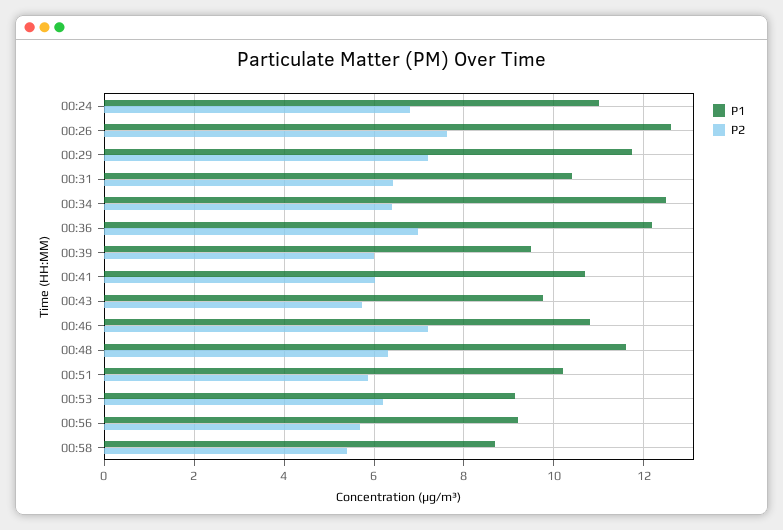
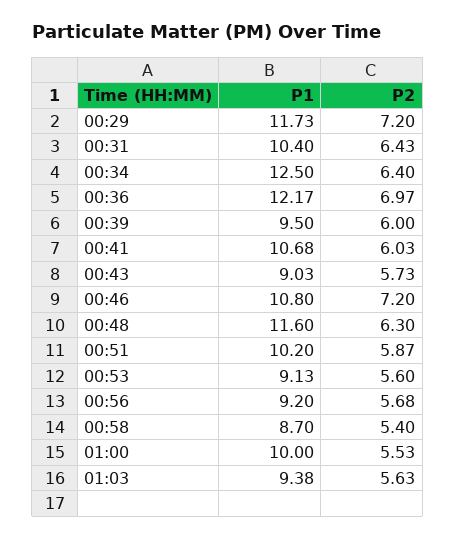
P1, 00:24: 11 -> none
P2, 00:24: 6.8 -> none
P1, 00:26: 12.6 -> none
P2, 00:26: 7.6 -> none
P1, 00:43: 9.8 -> 9.03
P2, 00:53: 6.2 -> 5.6
P1, 01:00: none -> 10
P2, 01:00: none -> 5.53
P1, 01:03: none -> 9.38
P2, 01:03: none -> 5.63

